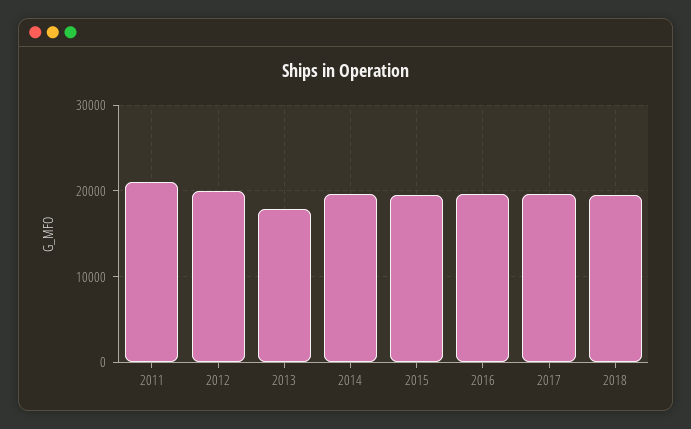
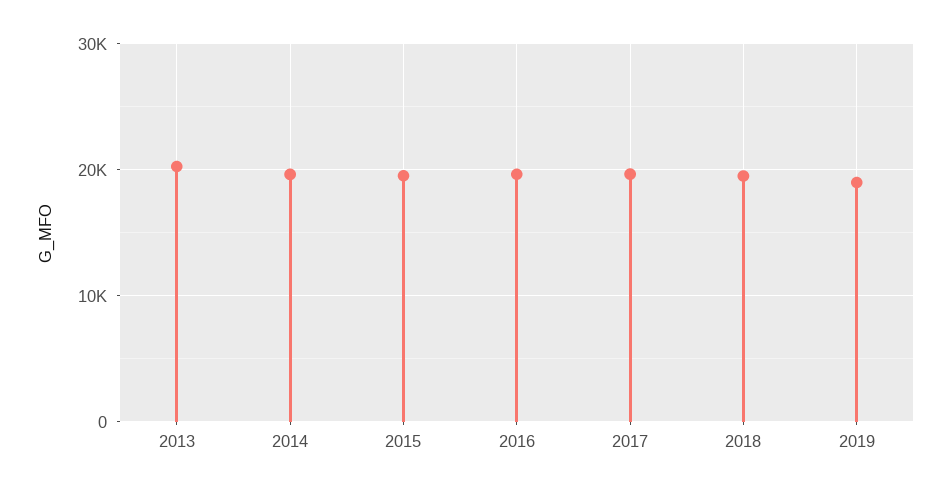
2011: 21000 -> none
2012: 20000 -> none
2013: 18000 -> 20000
2019: none -> 19000

